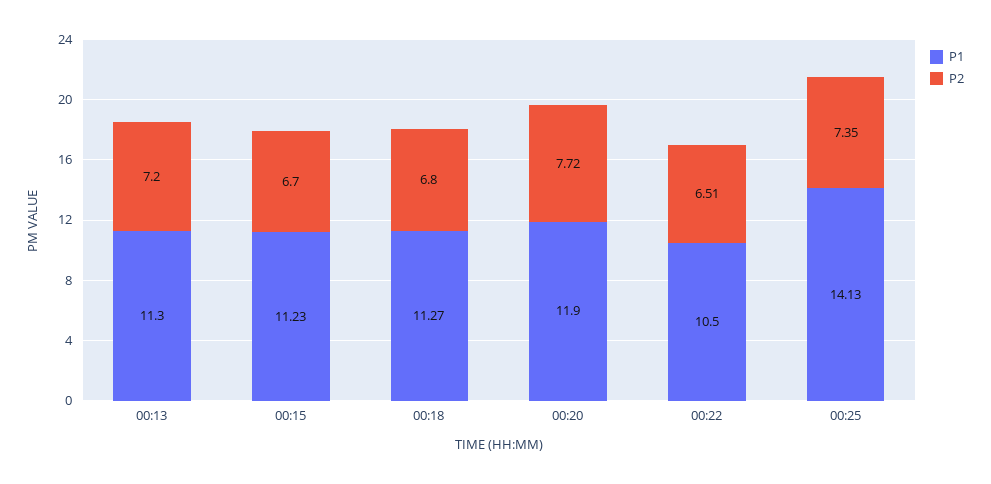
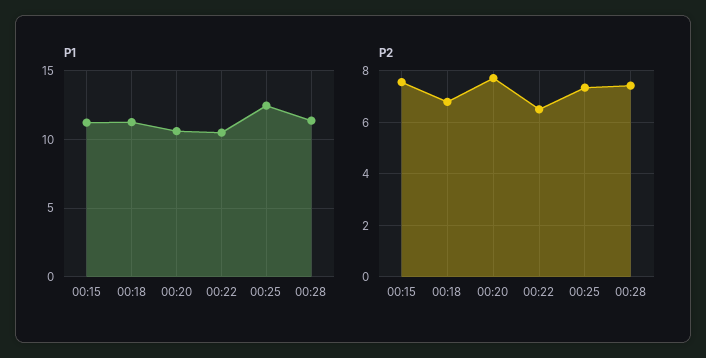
P1, 00:13: 11.3 -> none
P2, 00:13: 7.2 -> none
P2, 00:15: 6.7 -> 7.5
P1, 00:20: 11.9 -> 10.5
P1, 00:25: 14.13 -> 12.5
P1, 00:28: none -> 11.5
P2, 00:28: none -> 7.5

